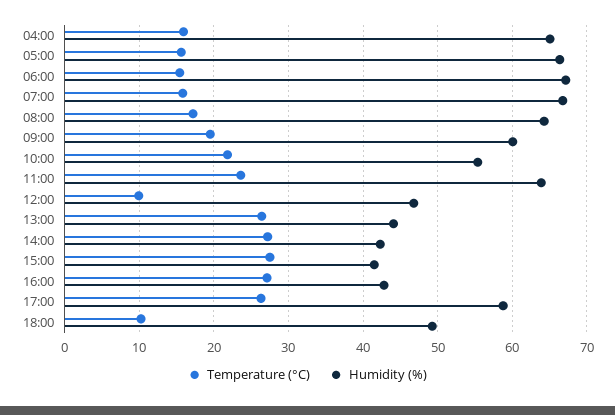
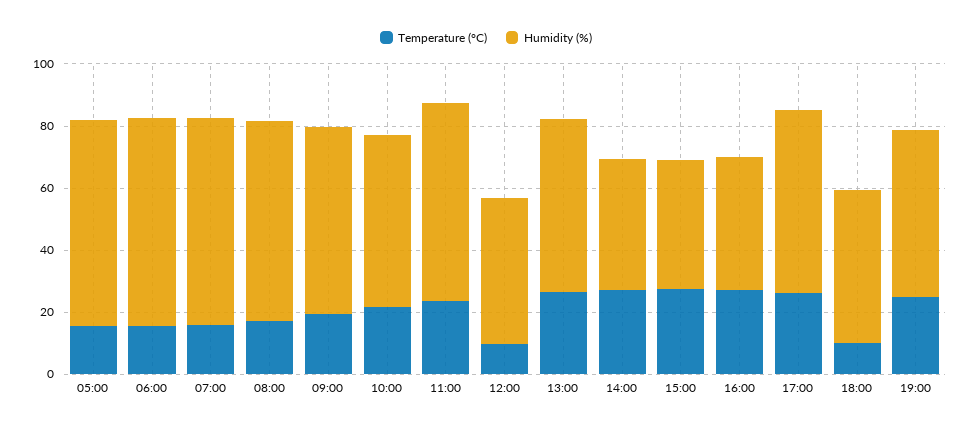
Temperature (°C), 04:00: 16 -> none
Humidity (%), 04:00: 65 -> none
Humidity (%), 13:00: 44 -> 55
Temperature (°C), 19:00: none -> 25
Humidity (%), 19:00: none -> 55

